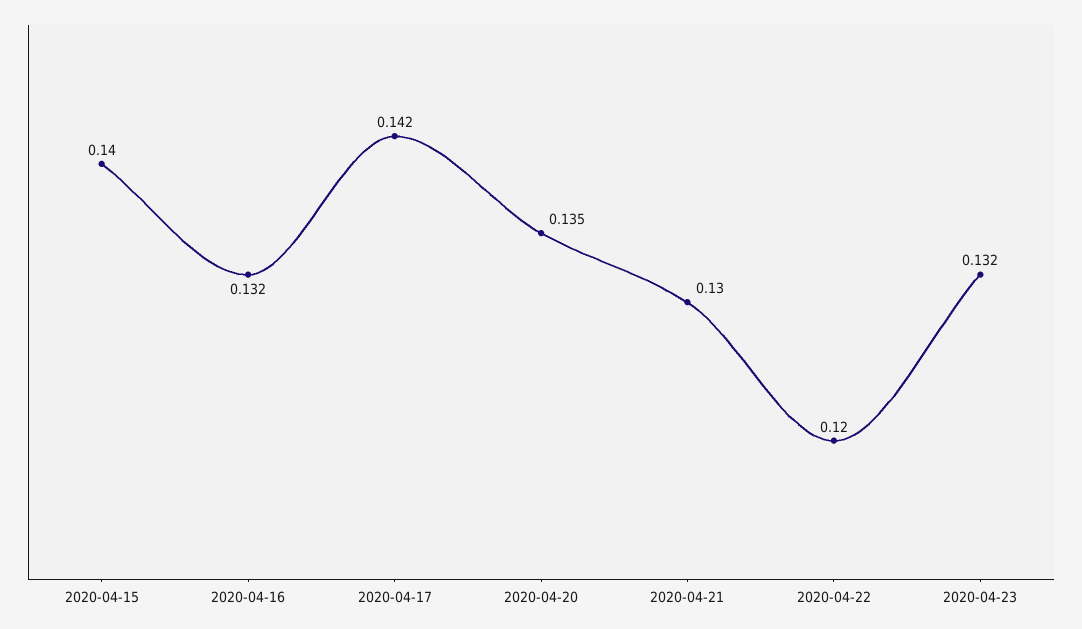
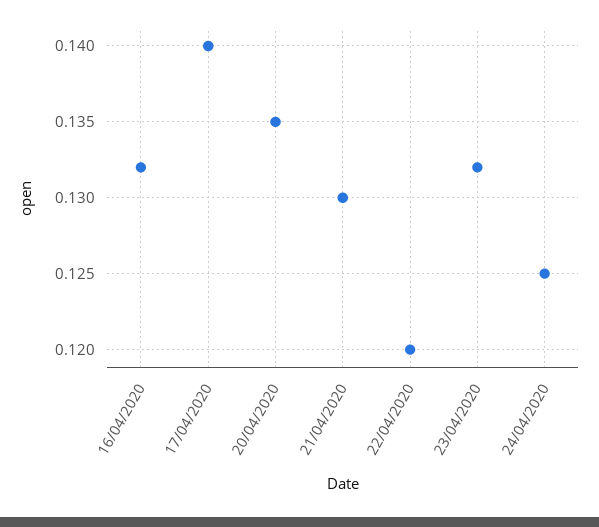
2020-04-15: 0.14 -> none
2020-04-17: 0.142 -> 0.14
24/04/2020: none -> 0.125

